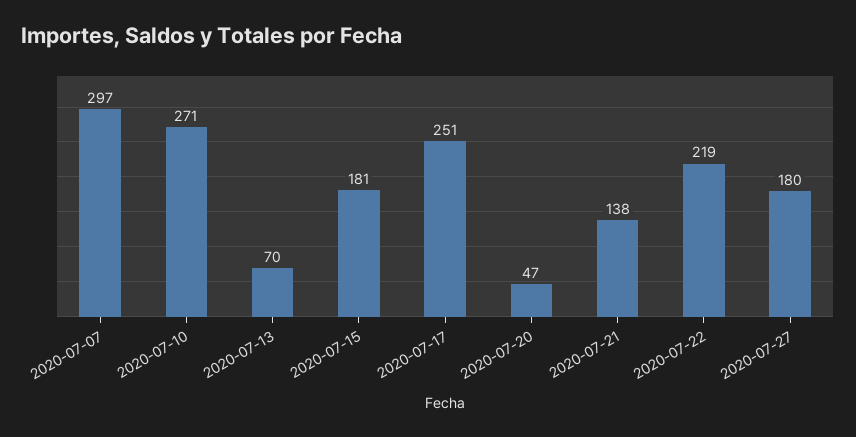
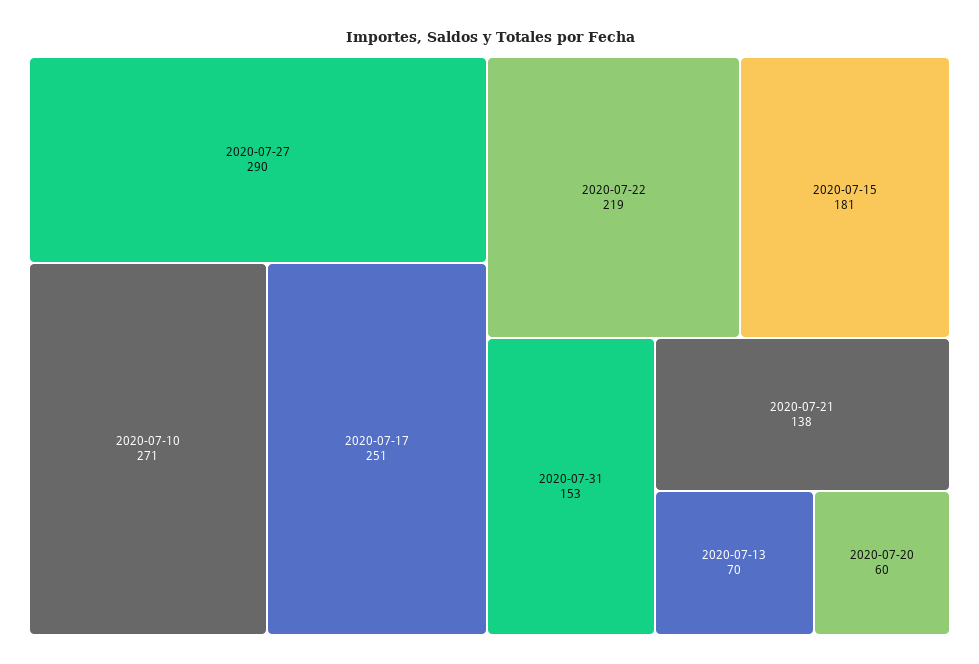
2020-07-07: 297 -> none
2020-07-20: 47 -> 60
2020-07-27: 180 -> 290
2020-07-31: none -> 153

